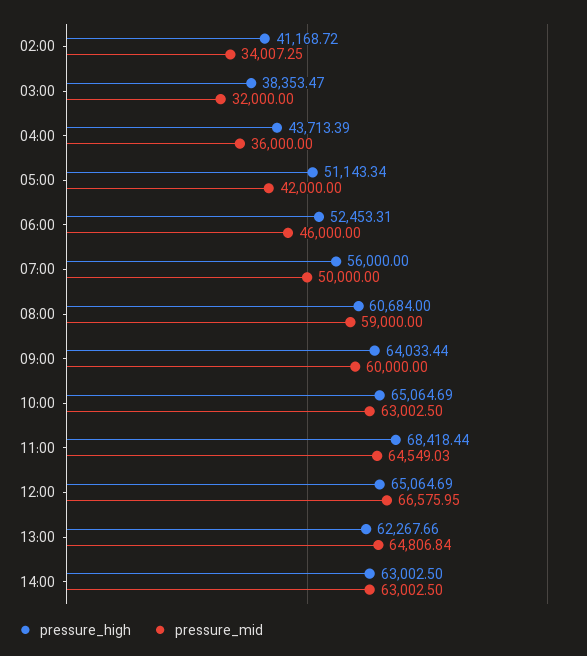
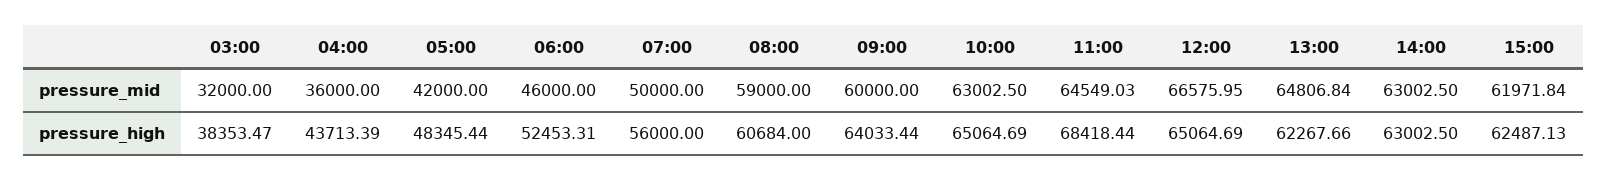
pressure_high, 02:00: 41168.72 -> none
pressure_mid, 02:00: 34007.25 -> none
pressure_high, 05:00: 51143.34 -> 48345.44
pressure_mid, 15:00: none -> 61971.84
pressure_high, 15:00: none -> 62487.13

